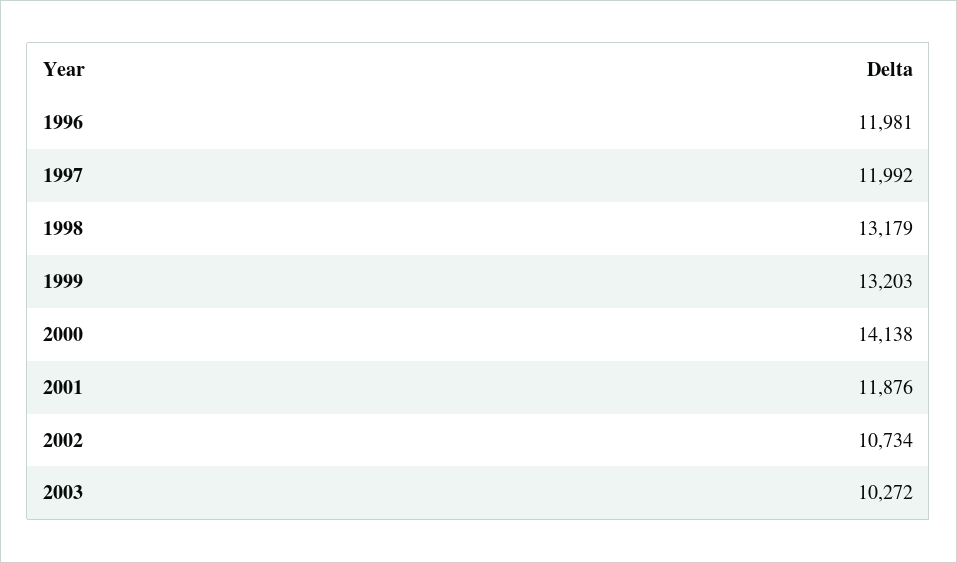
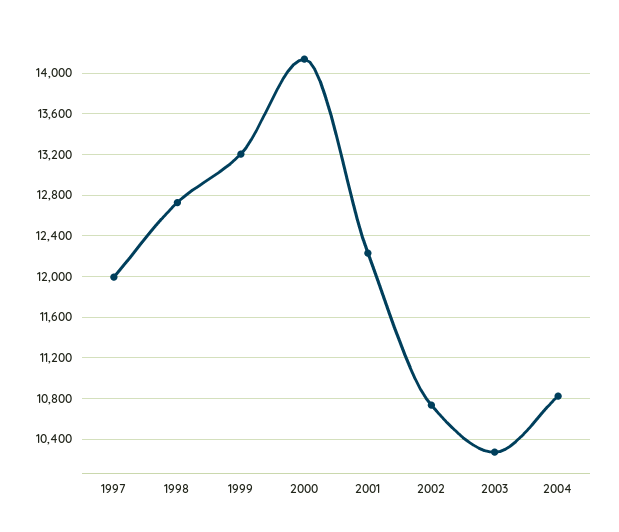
1996: 11981 -> none
1998: 13179 -> 12700
2001: 11876 -> 12200
2004: none -> 10800

